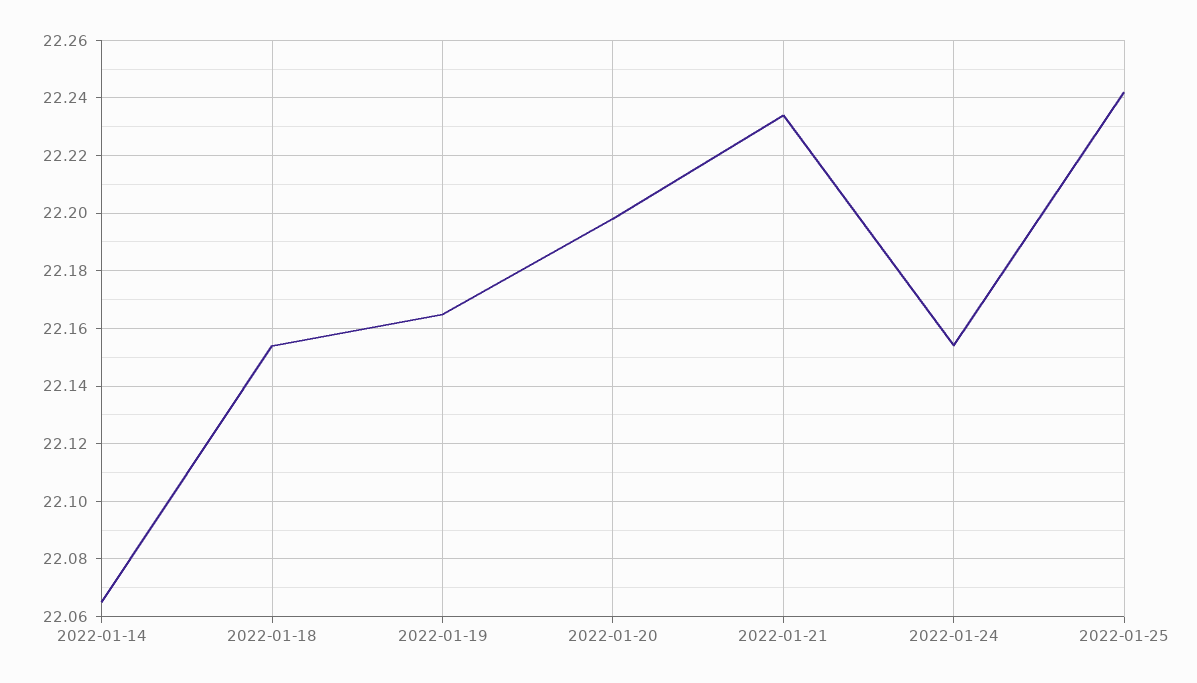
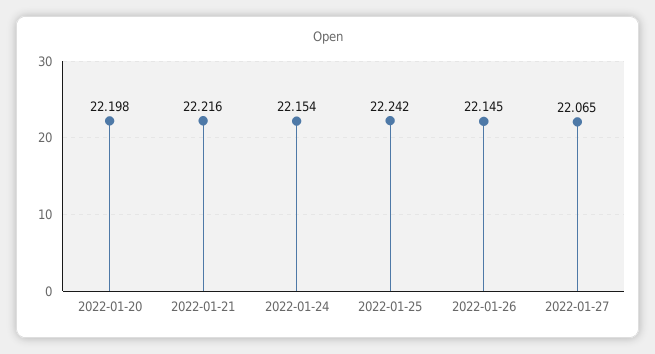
2022-01-14: 22.065 -> none
2022-01-18: 22.155 -> none
2022-01-19: 22.165 -> none
2022-01-21: 22.235 -> 22.216
2022-01-26: none -> 22.145
2022-01-27: none -> 22.065

